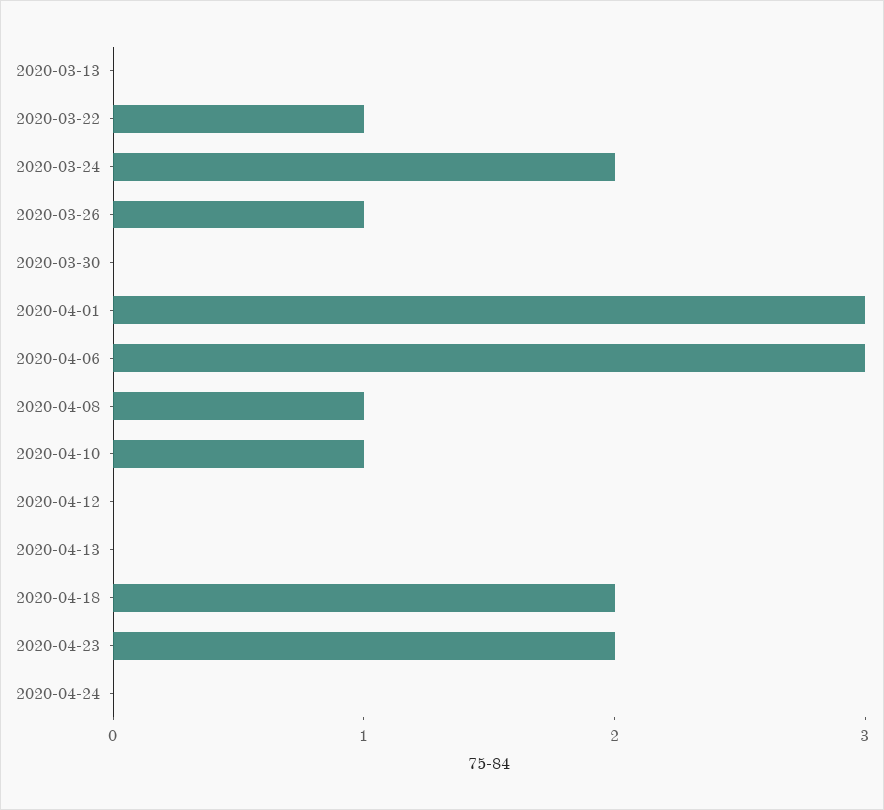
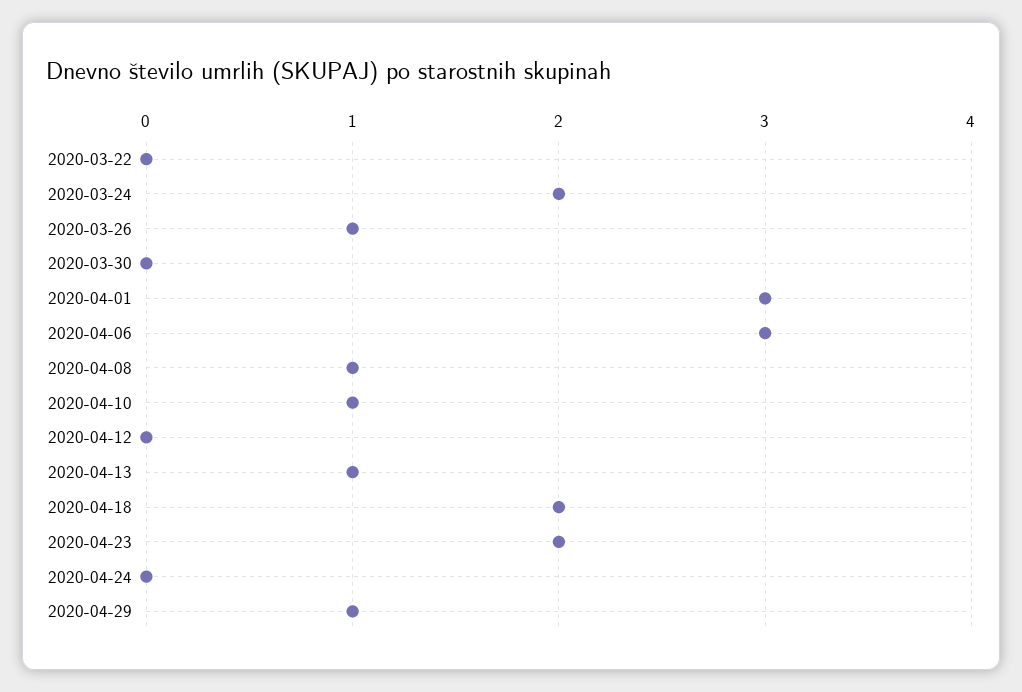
2020-03-13: 0 -> none
2020-03-22: 1 -> 0
2020-04-13: 0 -> 1
2020-04-29: none -> 1

